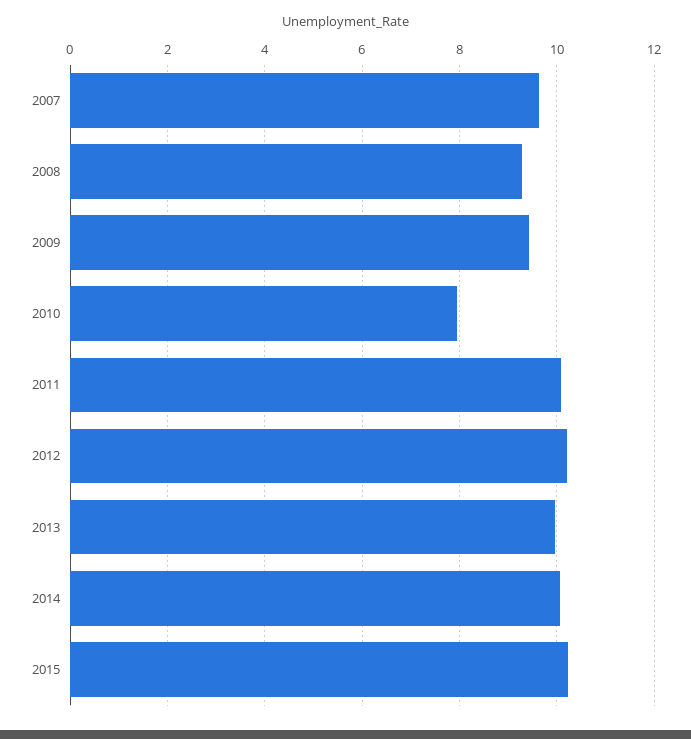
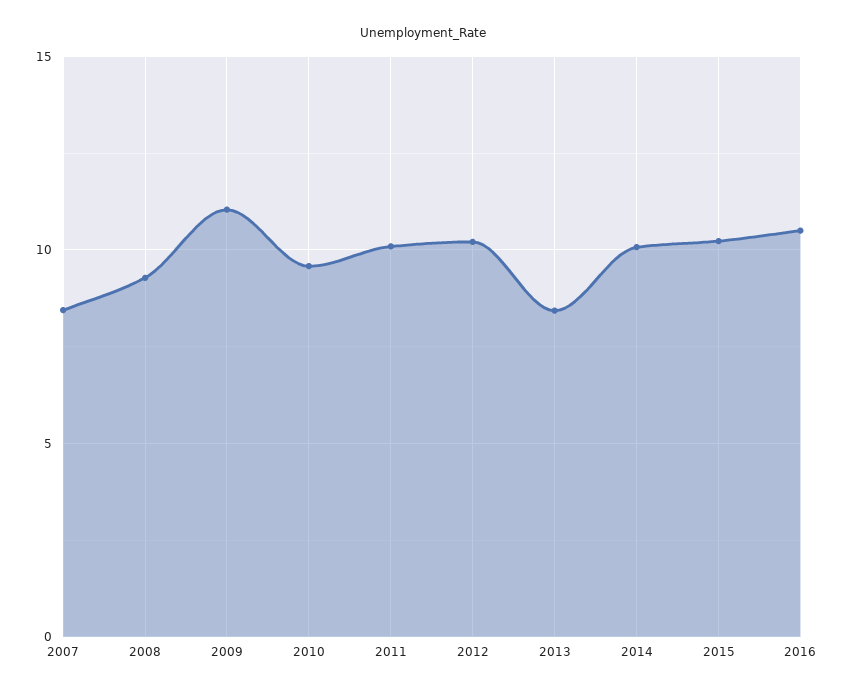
2007: 9.6 -> 8.5
2009: 9.4 -> 11
2010: 8 -> 9.5
2013: 10 -> 8.5
2016: none -> 10.5

